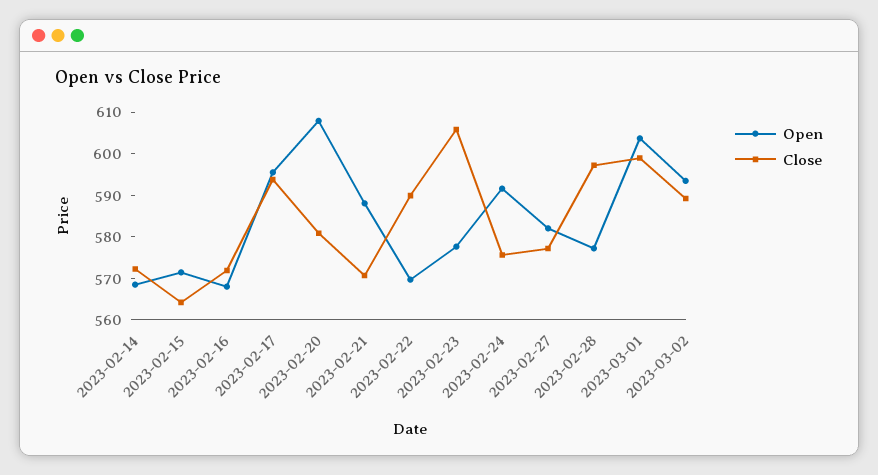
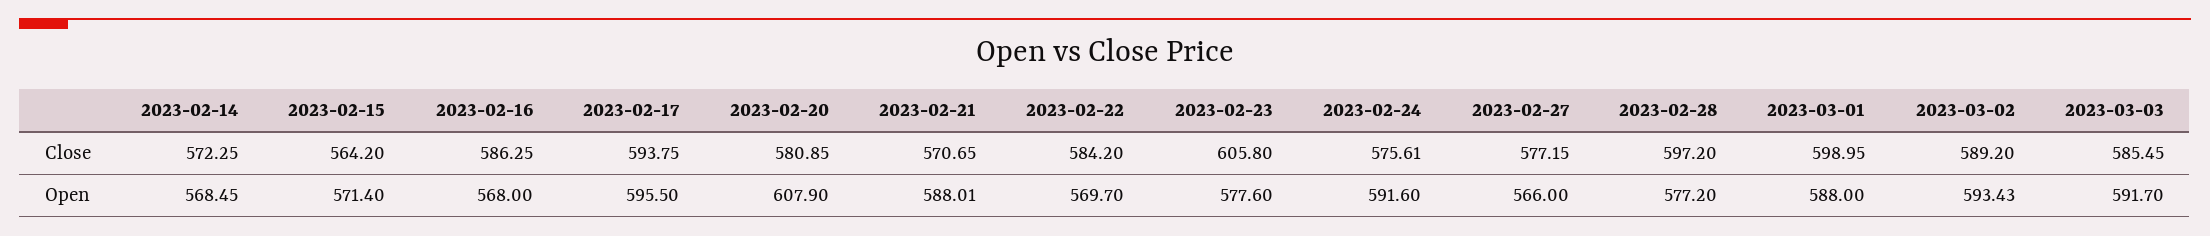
Close, 2023-02-16: 572 -> 586.25
Close, 2023-02-22: 590 -> 584.2
Open, 2023-02-27: 582 -> 566
Open, 2023-03-01: 604 -> 588
Close, 2023-03-03: none -> 585.45
Open, 2023-03-03: none -> 591.7

